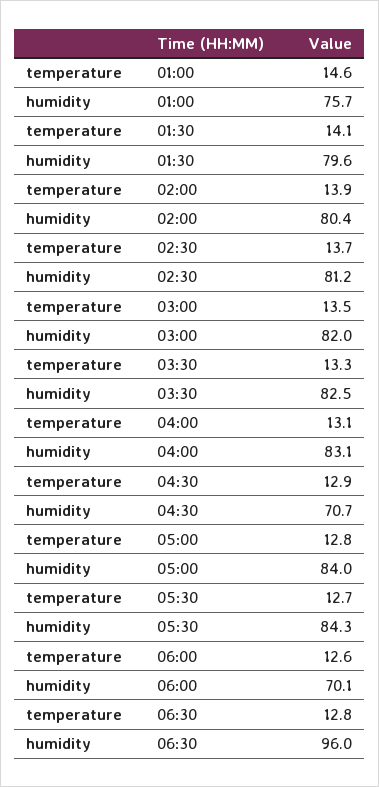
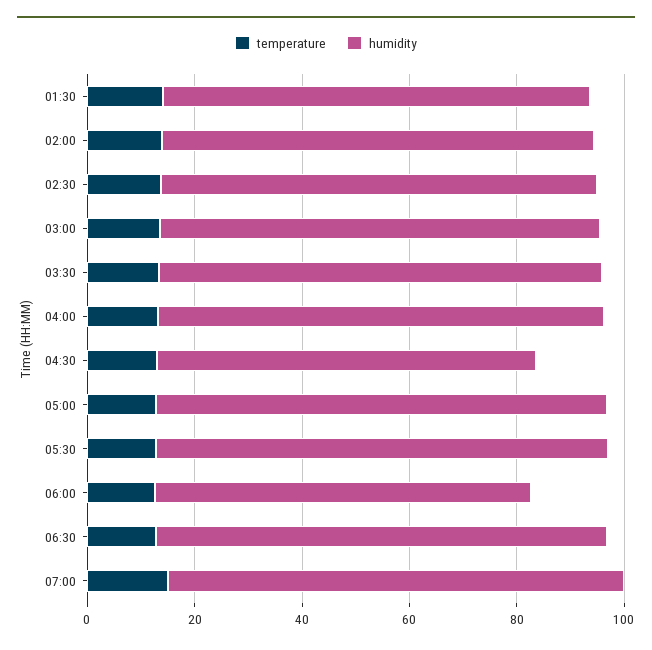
temperature, 01:00: 14.6 -> none
humidity, 01:00: 75.7 -> none
humidity, 06:30: 96 -> 85
temperature, 07:00: none -> 15
humidity, 07:00: none -> 85

